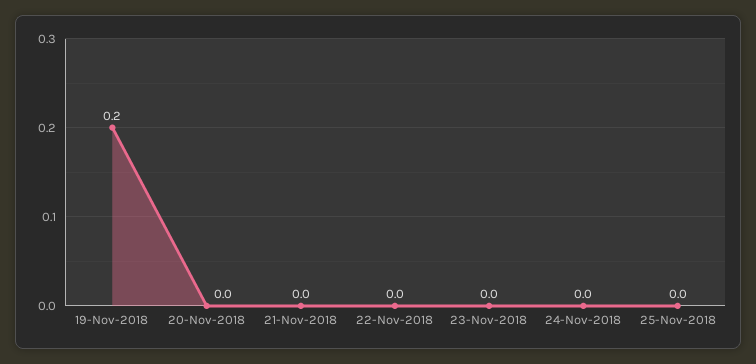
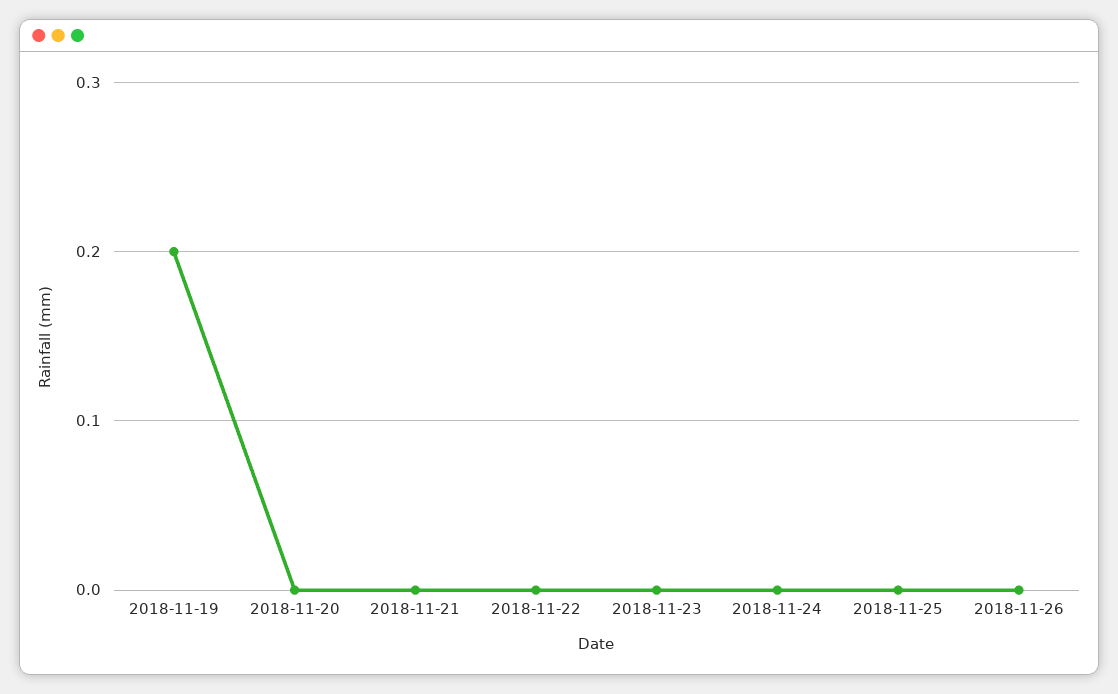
2018-11-26: none -> 0

